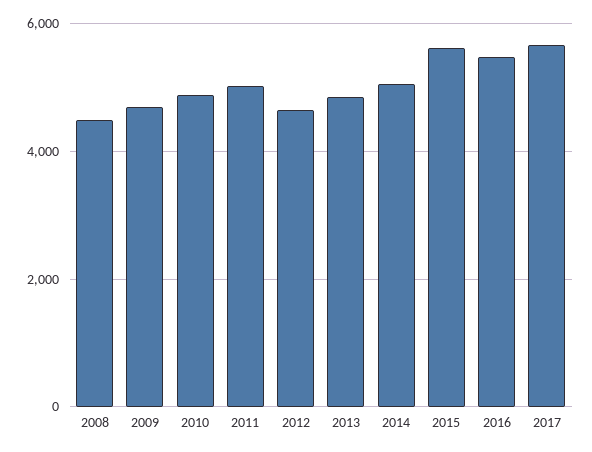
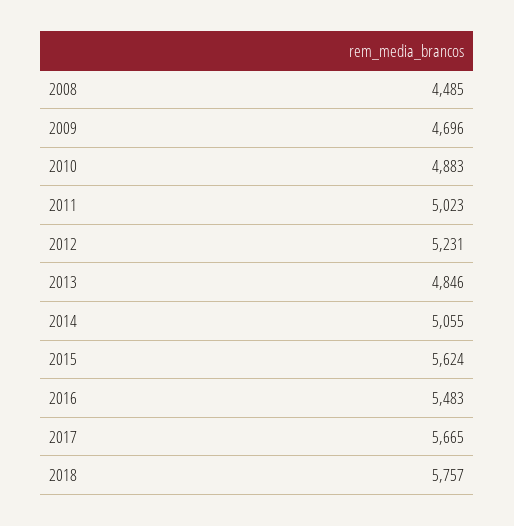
2012: 4600 -> 5231
2018: none -> 5757

